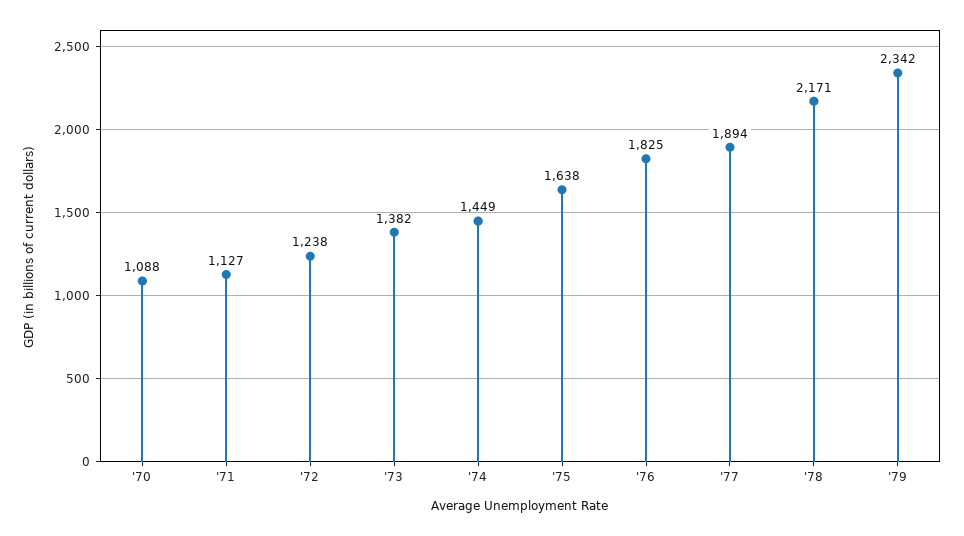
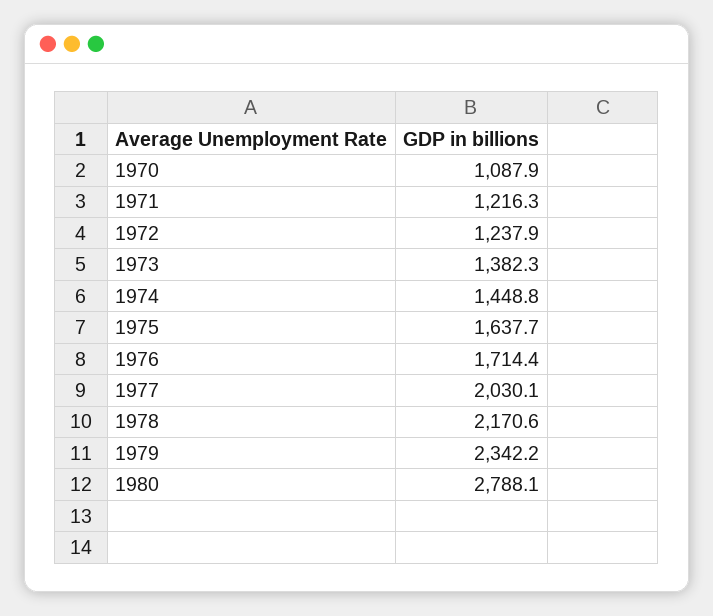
'71: 1127 -> 1216.3
'76: 1825 -> 1714.4
'77: 1894 -> 2030.1
1980: none -> 2788.1

